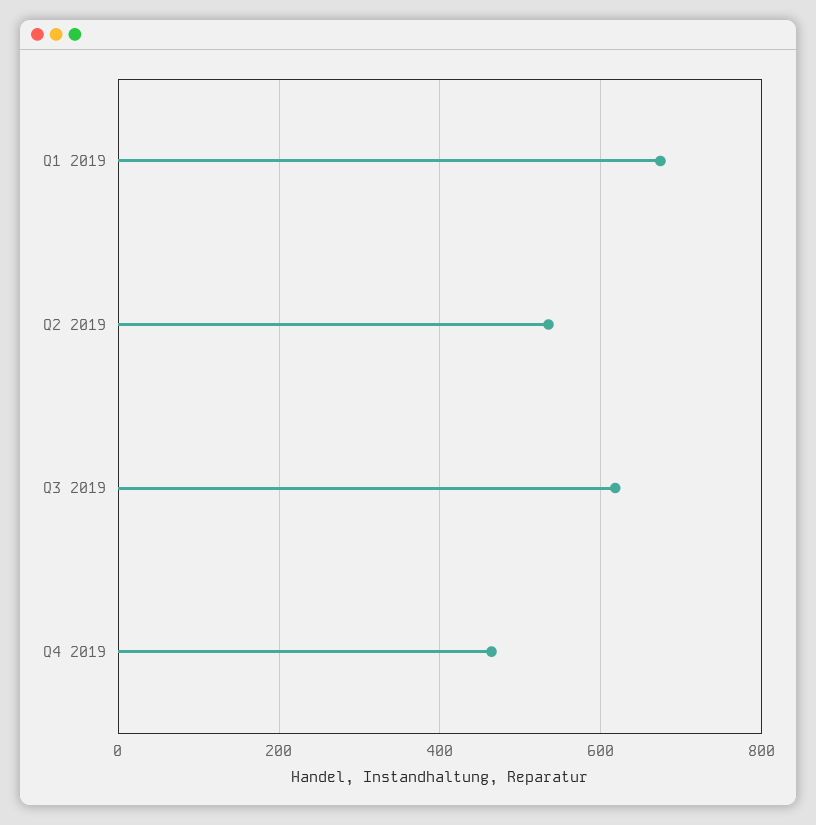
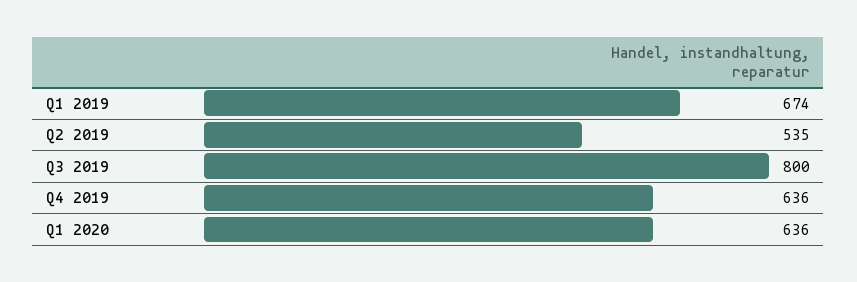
Q3 2019: 620 -> 800
Q4 2019: 460 -> 636
Q1 2020: none -> 636

